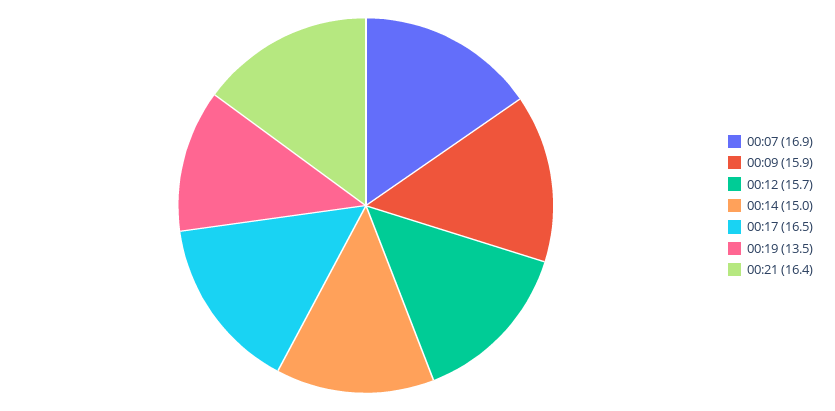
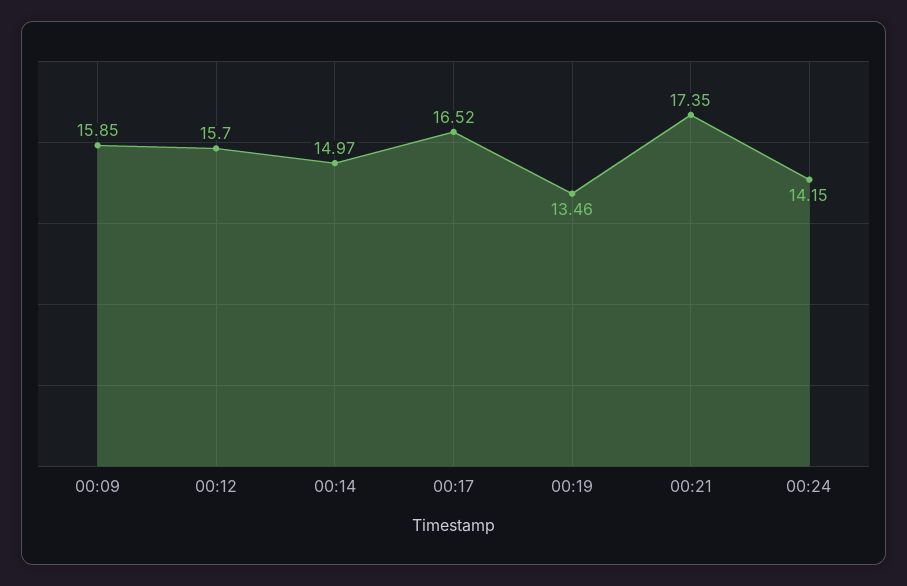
00:07: 16.9 -> none
00:21: 16.4 -> 17.35
00:24: none -> 14.15

